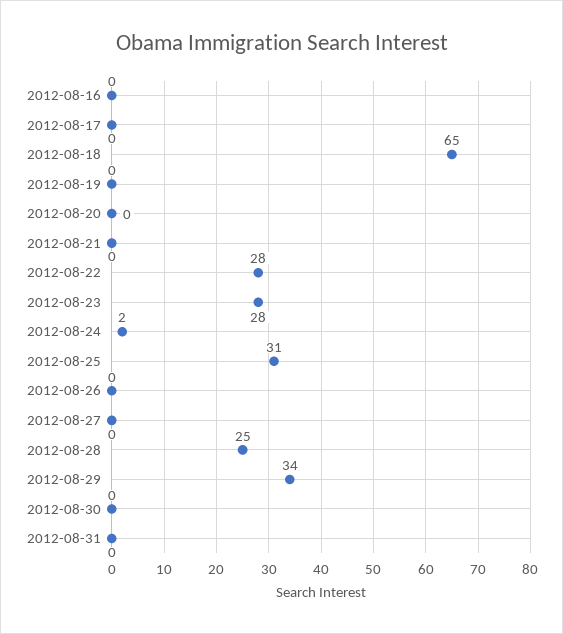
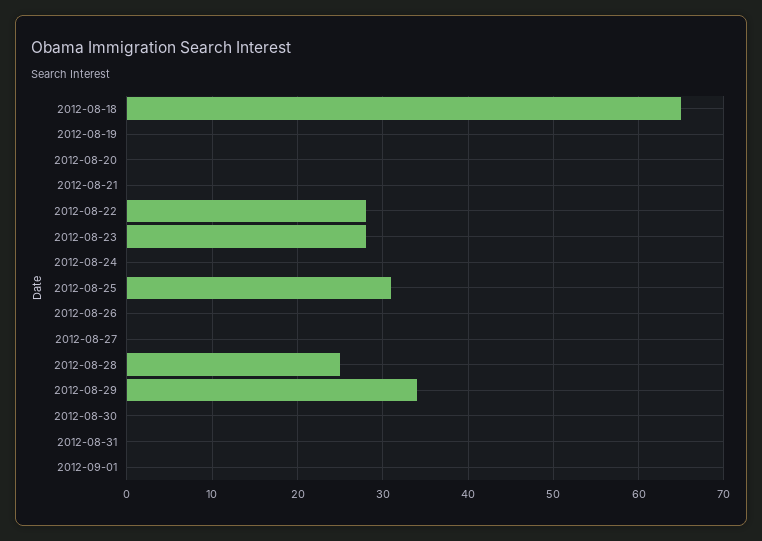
2012-08-16: 0 -> none
2012-08-17: 0 -> none
2012-08-24: 2 -> 0
2012-09-01: none -> 0

